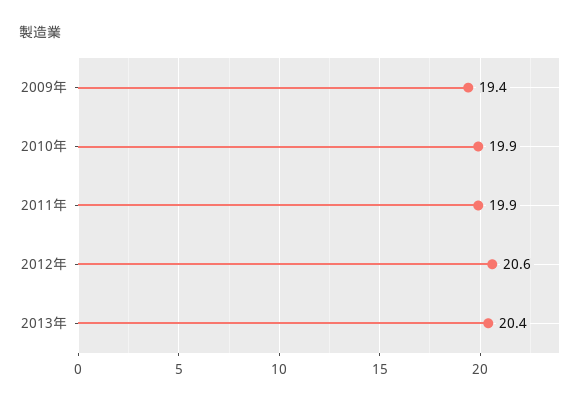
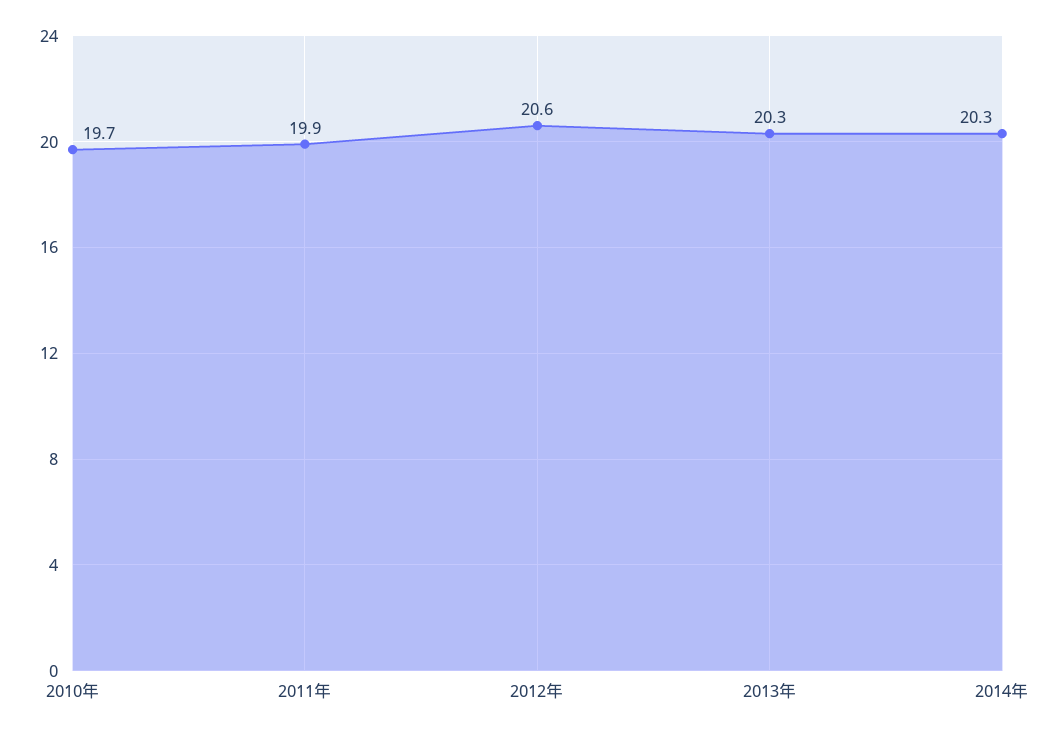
2009年: 19.4 -> none
2010年: 19.9 -> 19.7
2013年: 20.4 -> 20.3
2014年: none -> 20.3

